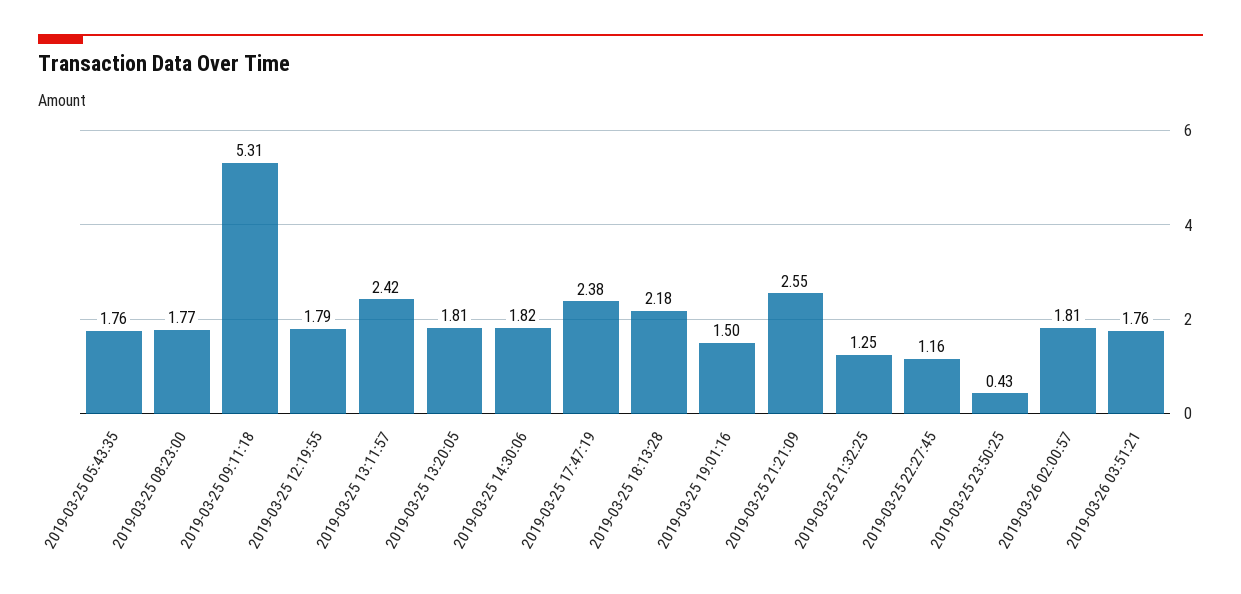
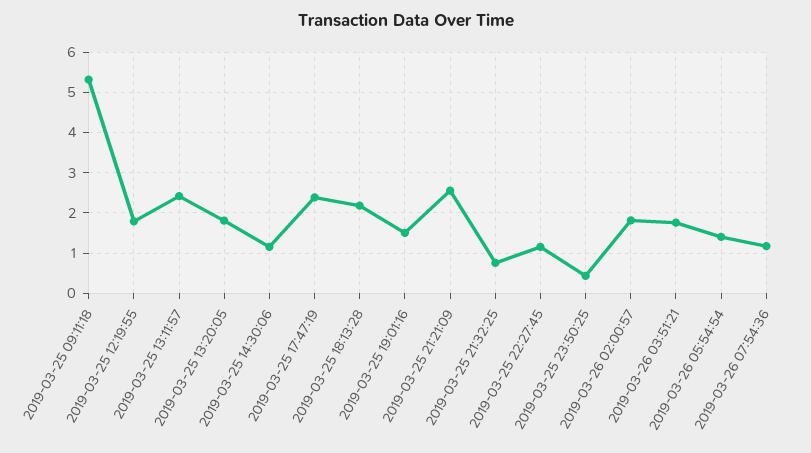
2019-03-25 05:43:35: 1.76 -> none
2019-03-25 08:23:00: 1.77 -> none
2019-03-25 14:30:06: 1.82 -> 1.2
2019-03-25 21:32:25: 1.25 -> 0.8
2019-03-26 05:54:54: none -> 1.4
2019-03-26 07:54:36: none -> 1.2

